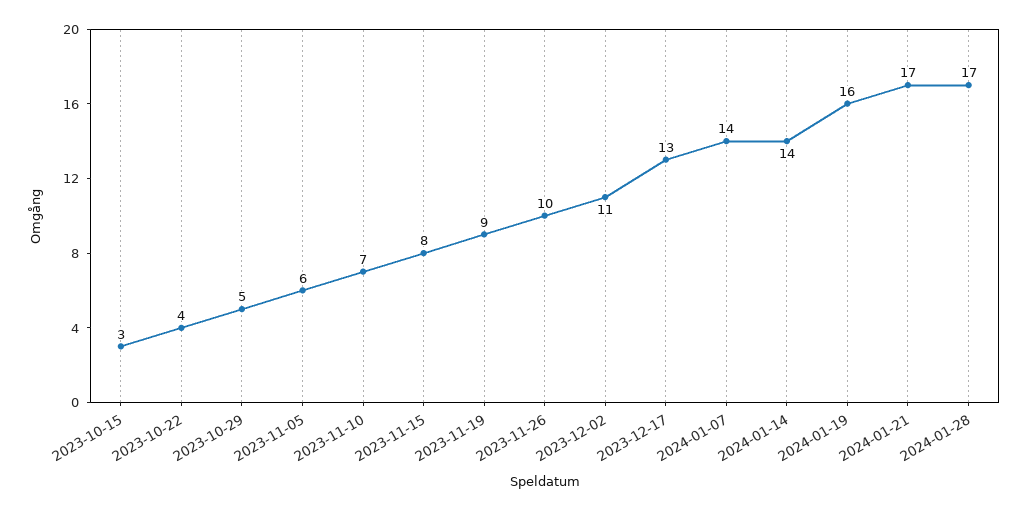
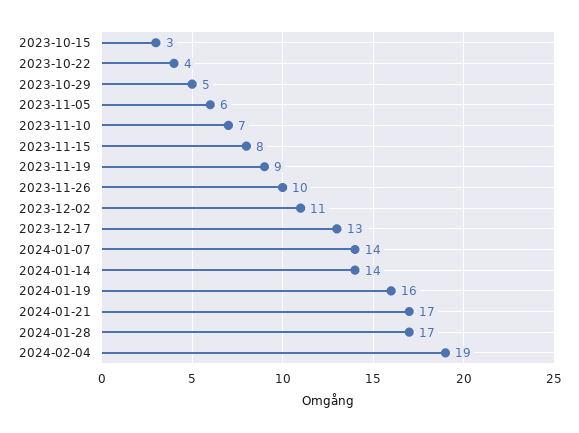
2024-02-04: none -> 19

